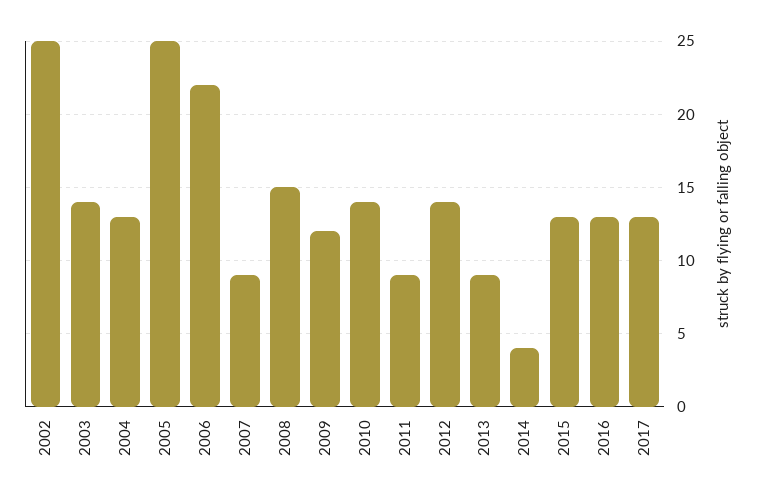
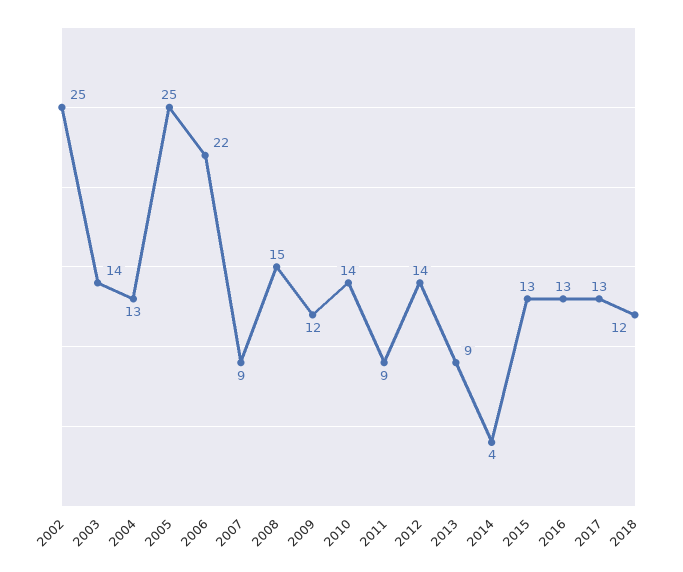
2018: none -> 12

